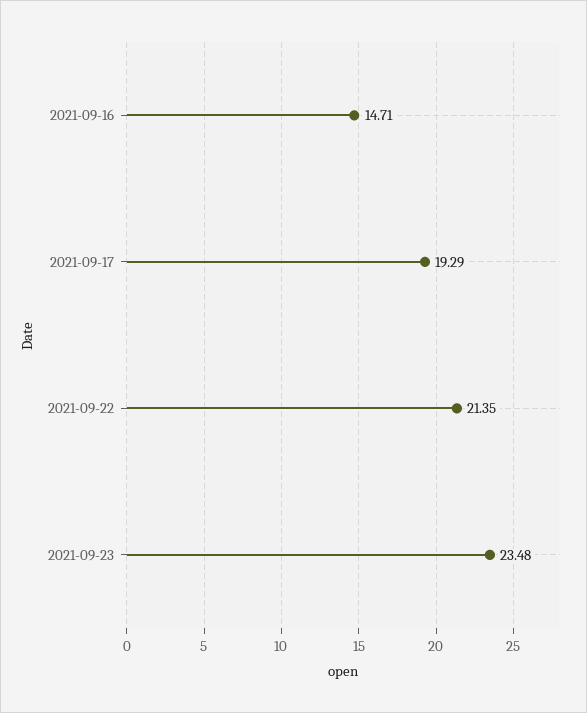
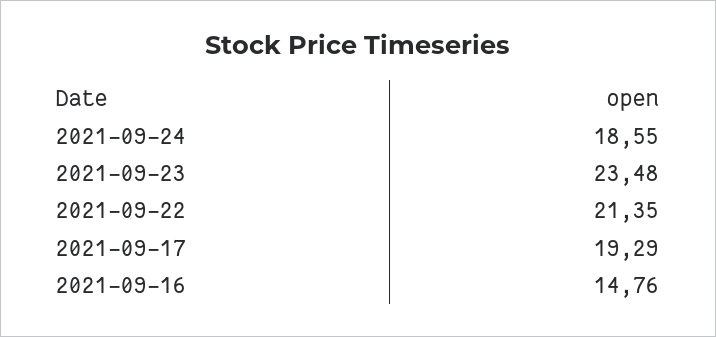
2021-09-16: 14.71 -> 14.76
2021-09-24: none -> 18.55

